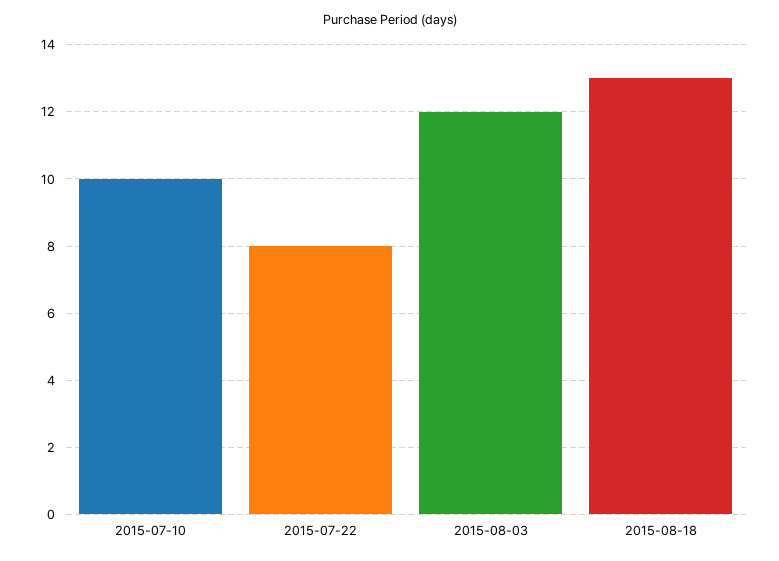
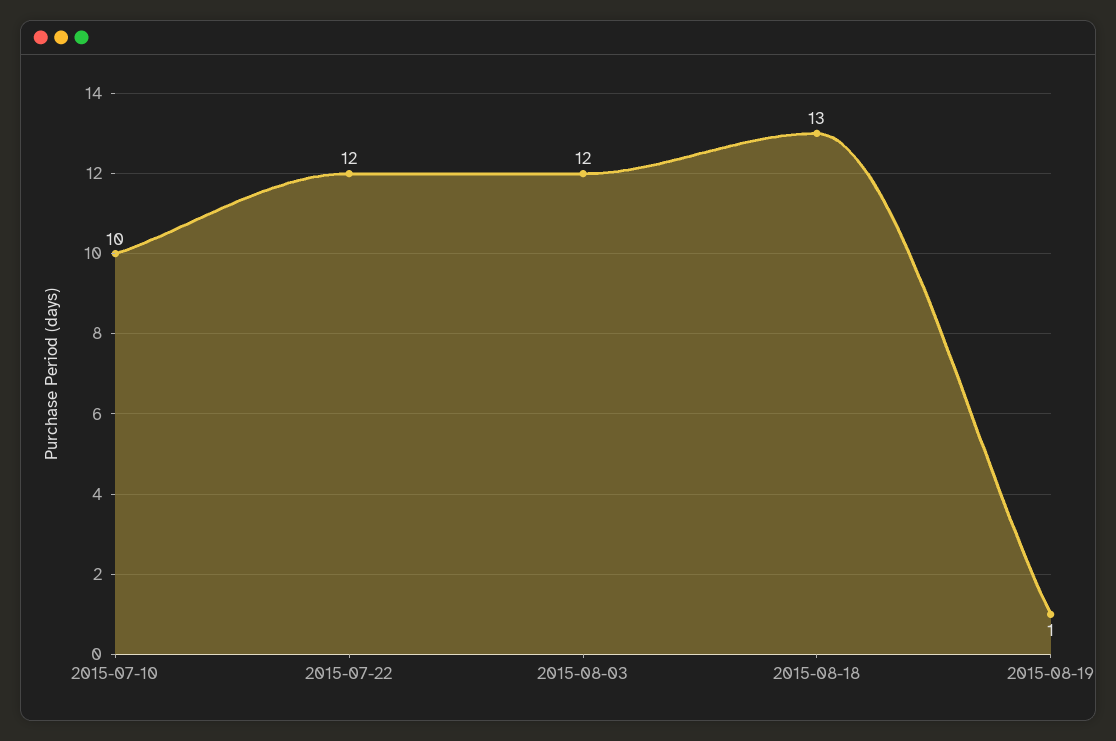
2015-07-22: 8 -> 12
2015-08-19: none -> 1

